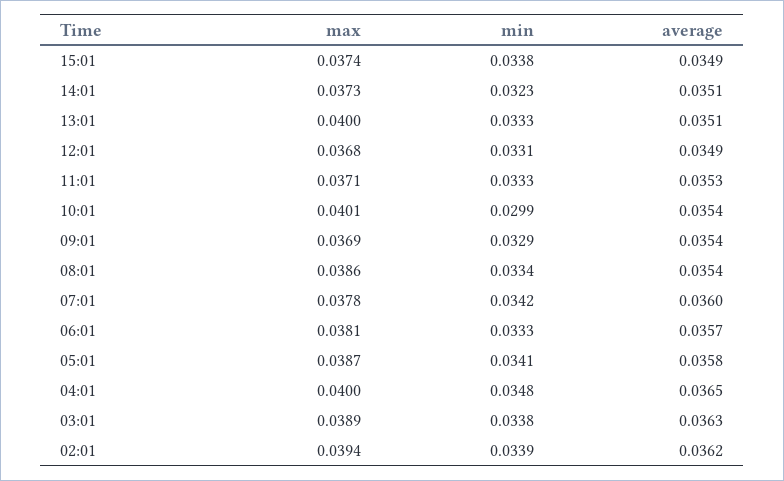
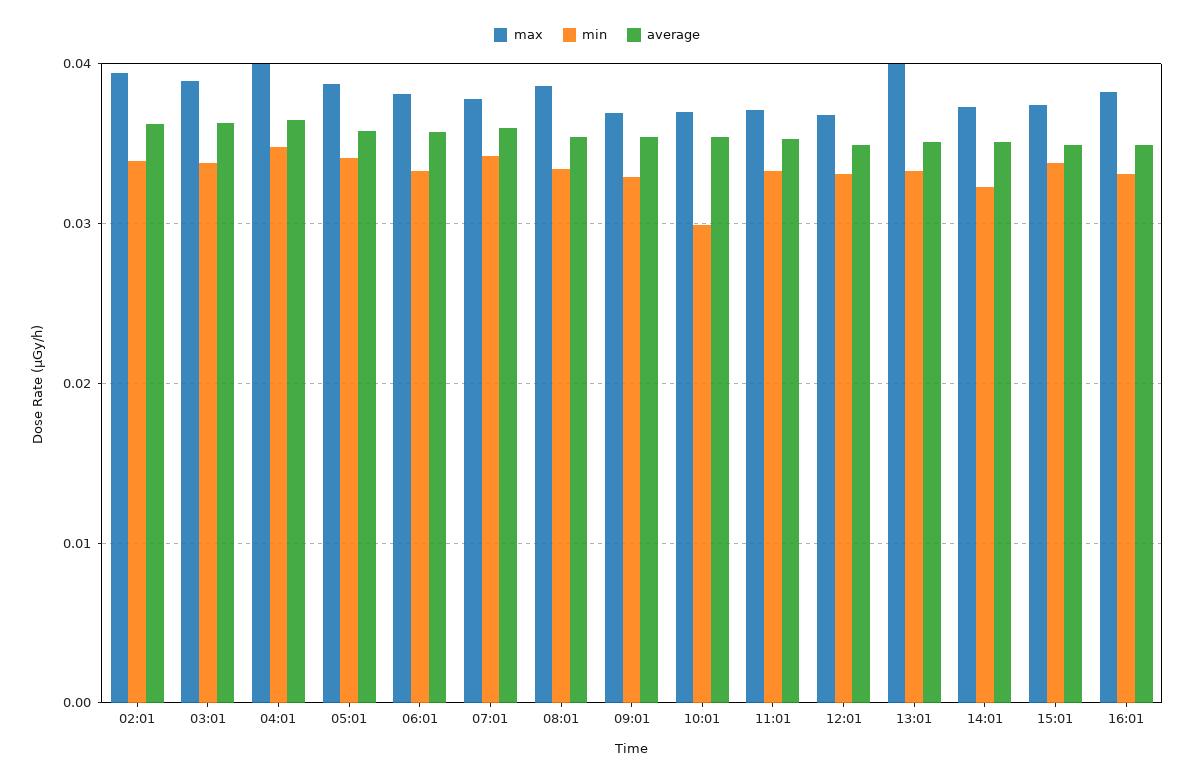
max, 10:01: 0.0401 -> 0.037
max, 16:01: none -> 0.038
min, 16:01: none -> 0.033
average, 16:01: none -> 0.035

